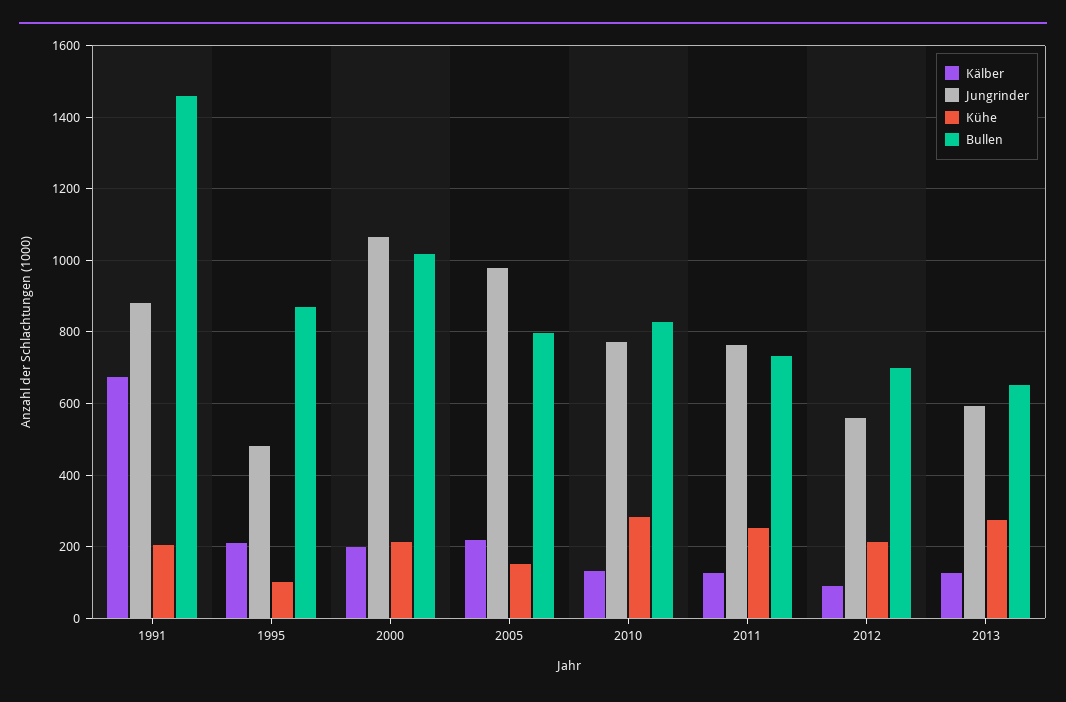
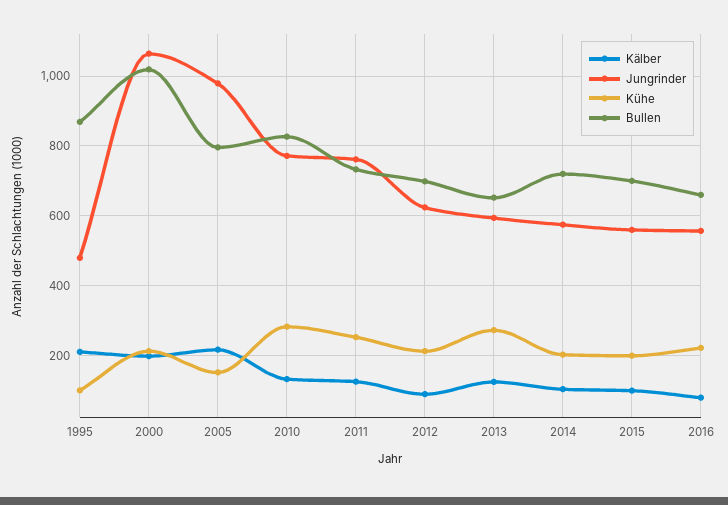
Kälber, 1991: 680 -> none
Jungrinder, 1991: 880 -> none
Kühe, 1991: 200 -> none
Bullen, 1991: 1460 -> none
Jungrinder, 2012: 560 -> 620
Kälber, 2014: none -> 100
Jungrinder, 2014: none -> 580
Kühe, 2014: none -> 200
Bullen, 2014: none -> 720
Kälber, 2015: none -> 100
Jungrinder, 2015: none -> 560
Kühe, 2015: none -> 200
Bullen, 2015: none -> 700
Kälber, 2016: none -> 80
Jungrinder, 2016: none -> 560
Kühe, 2016: none -> 220
Bullen, 2016: none -> 660

